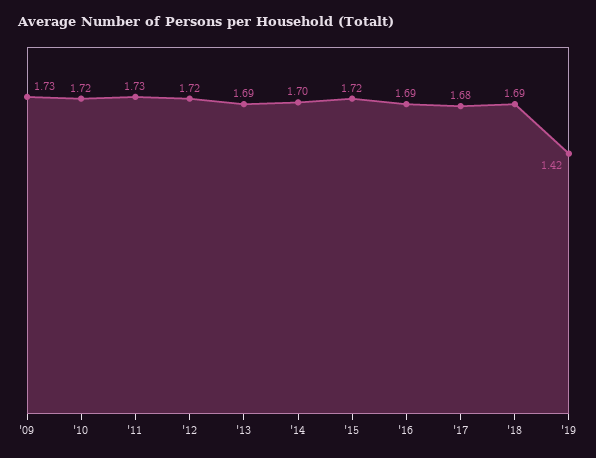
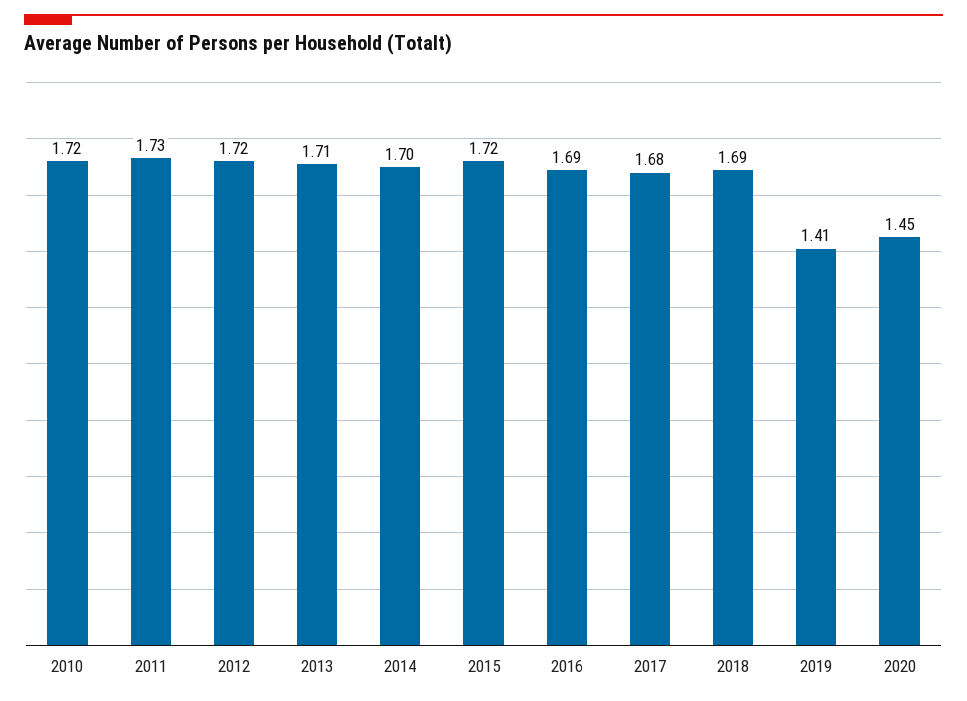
'09: 1.73 -> none
'13: 1.69 -> 1.71
'19: 1.42 -> 1.41
2020: none -> 1.45

